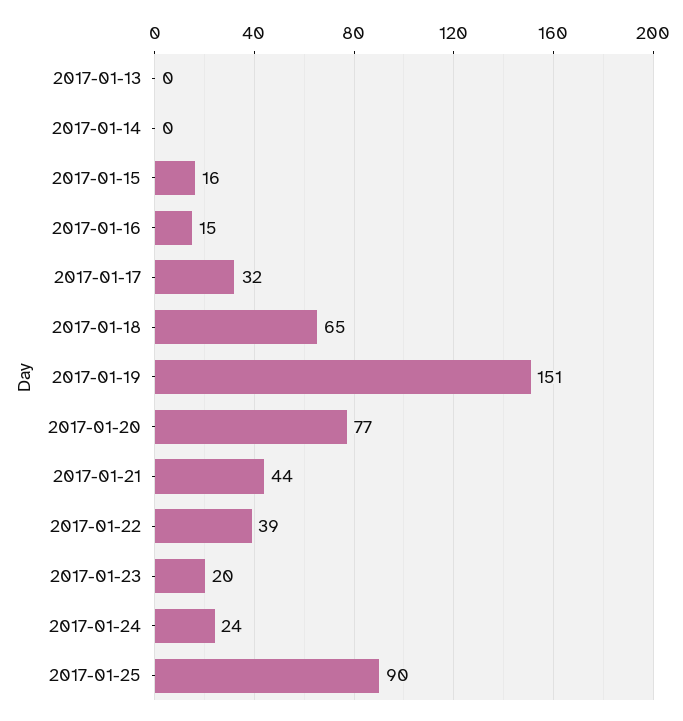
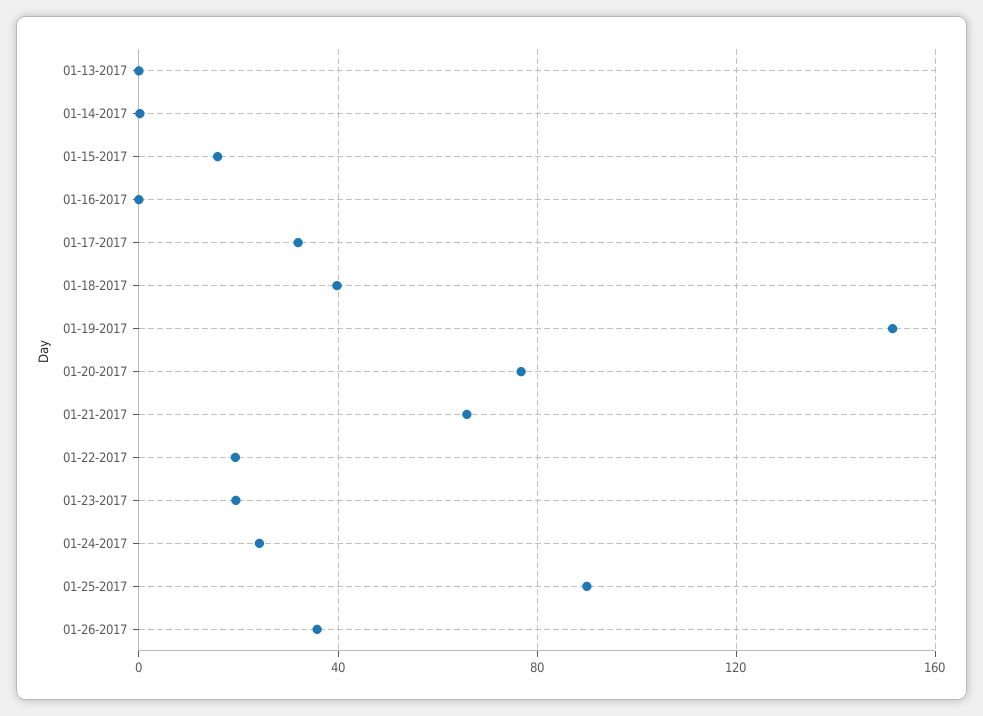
2017-01-16: 15 -> 0
2017-01-18: 65 -> 40
2017-01-21: 44 -> 65
2017-01-22: 39 -> 20
01-26-2017: none -> 35

